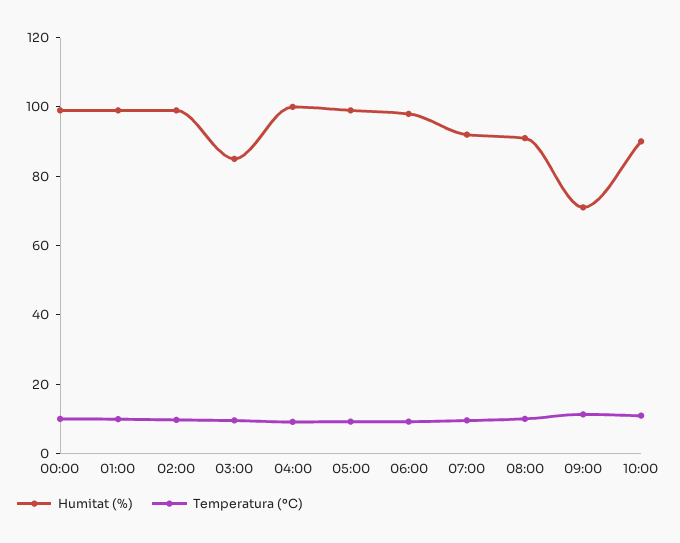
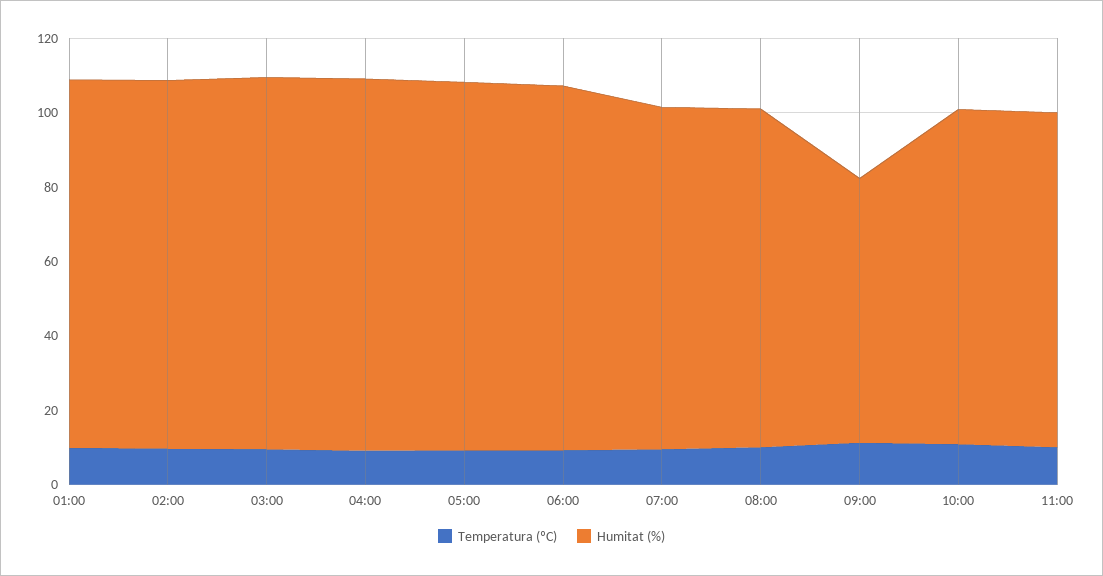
Humitat (%), 00:00: 100 -> none
Temperatura (ºC), 00:00: 10 -> none
Humitat (%), 03:00: 85 -> 100
Temperatura (ºC), 11:00: none -> 10
Humitat (%), 11:00: none -> 90

